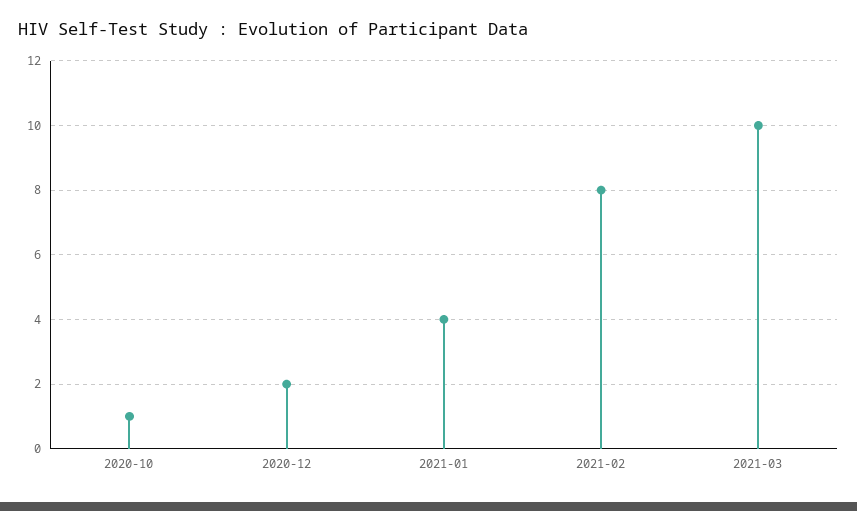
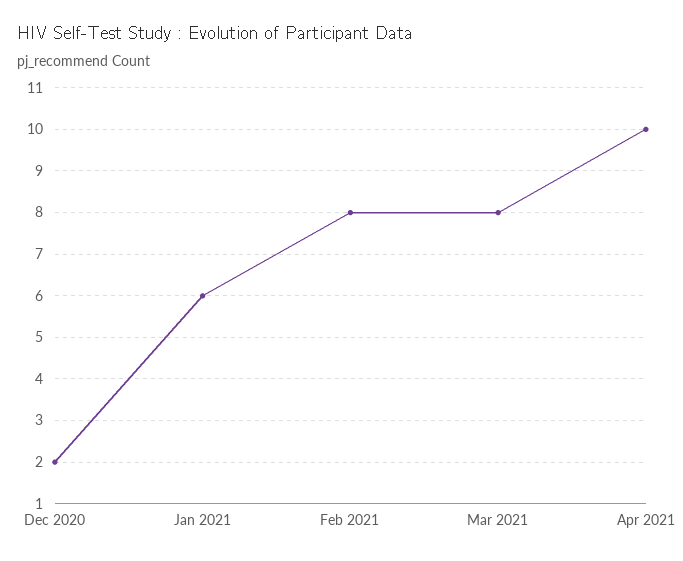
2020-10: 1 -> none
2021-01: 4 -> 6
2021-03: 10 -> 8
Apr 2021: none -> 10

